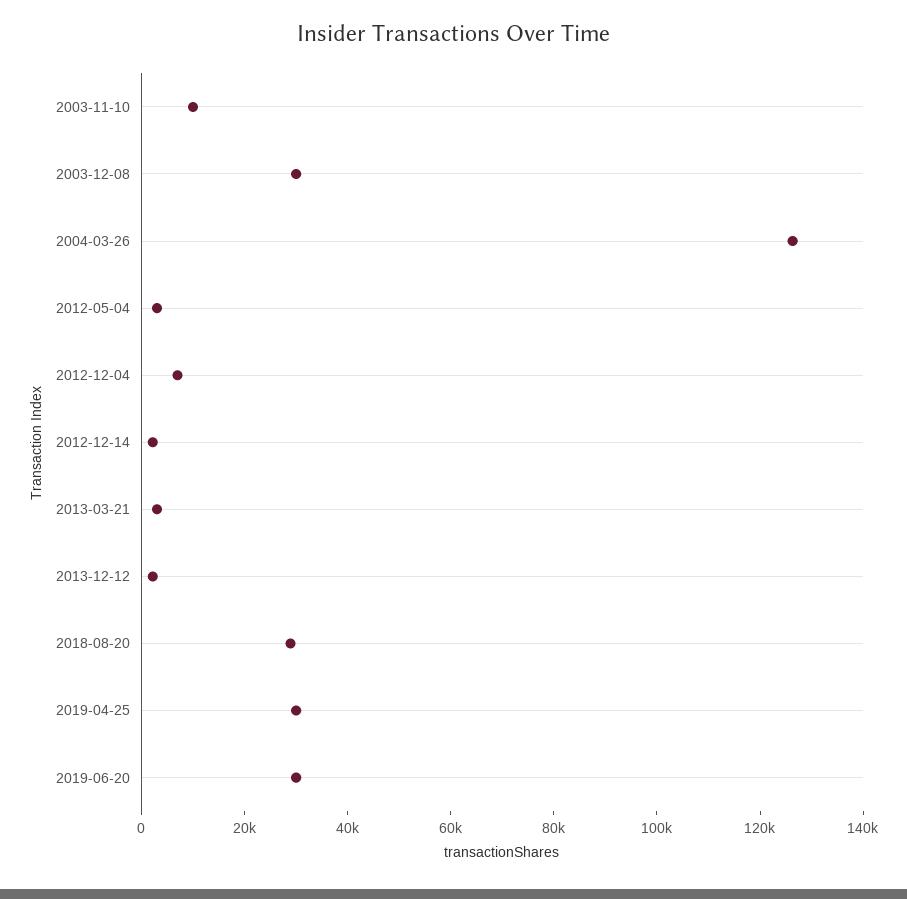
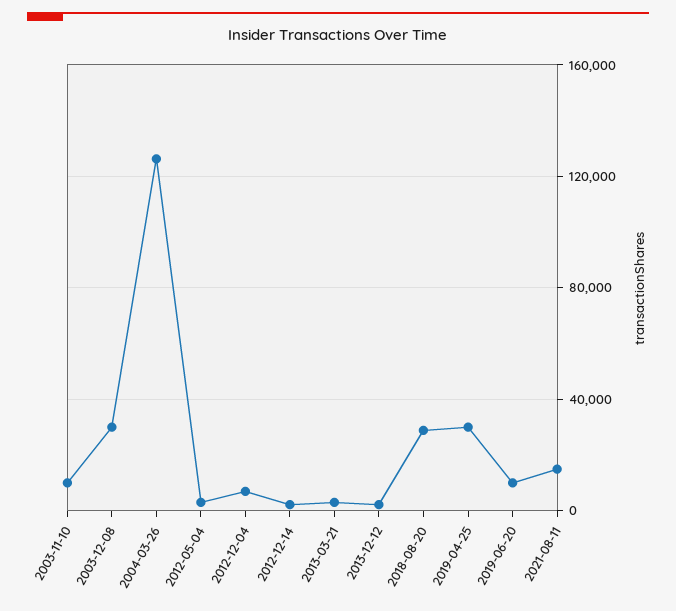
2019-06-20: 30000 -> 10000
2021-08-11: none -> 15000

